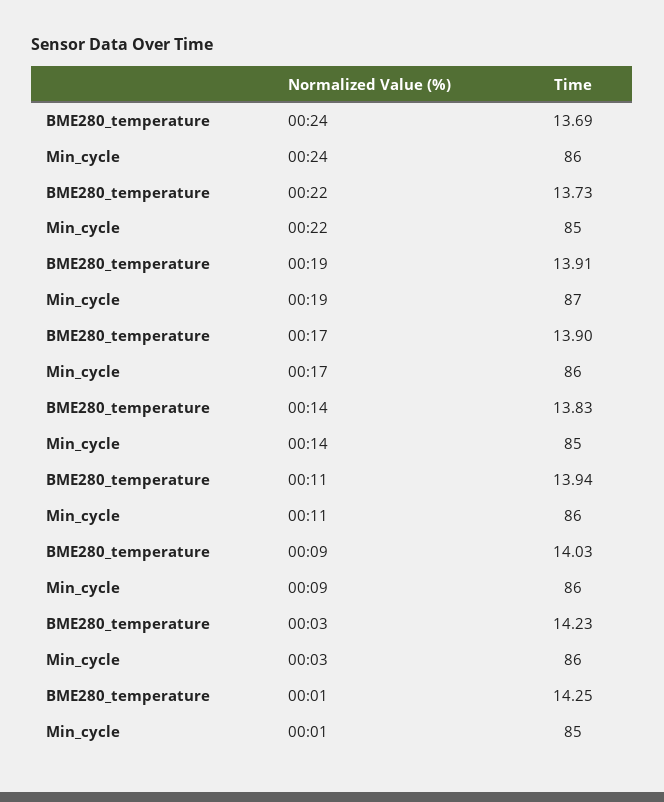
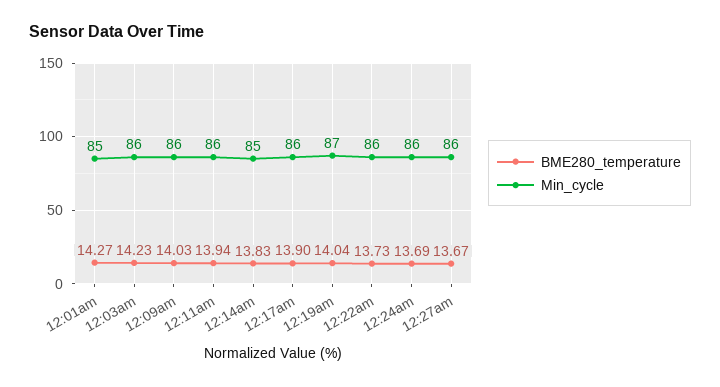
Min_cycle, 00:22: 85 -> 86
BME280_temperature, 00:19: 13.91 -> 14.04
BME280_temperature, 00:01: 14.25 -> 14.27
BME280_temperature, 12:27am: none -> 13.67
Min_cycle, 12:27am: none -> 86

